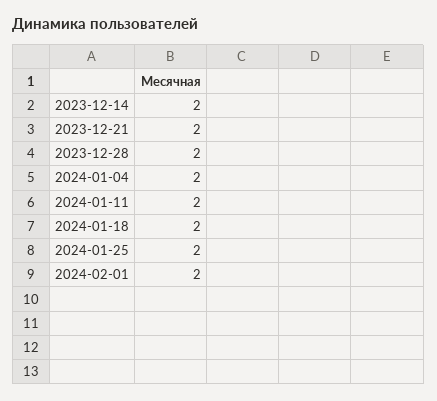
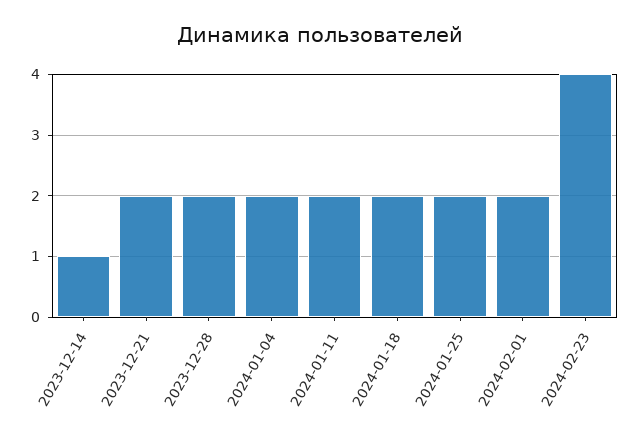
2023-12-14: 2 -> 1
2024-02-23: none -> 4

